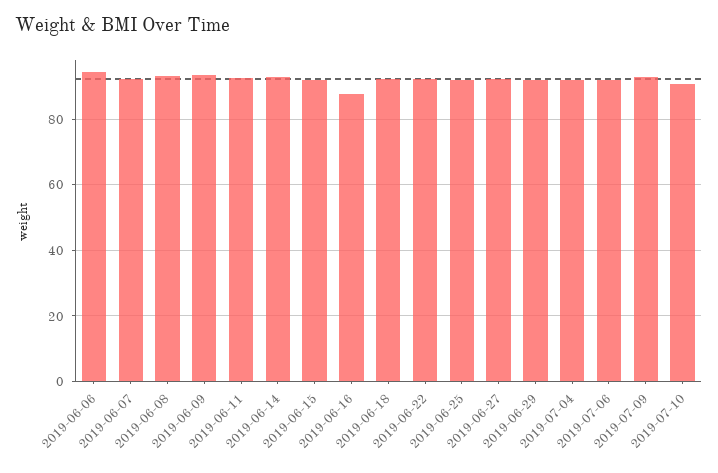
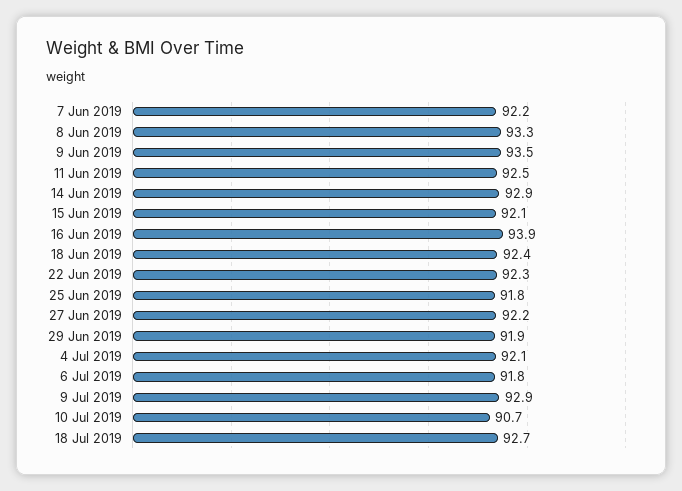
2019-06-06: 94 -> none
2019-06-16: 88 -> 93.9
18 Jul 2019: none -> 92.7

